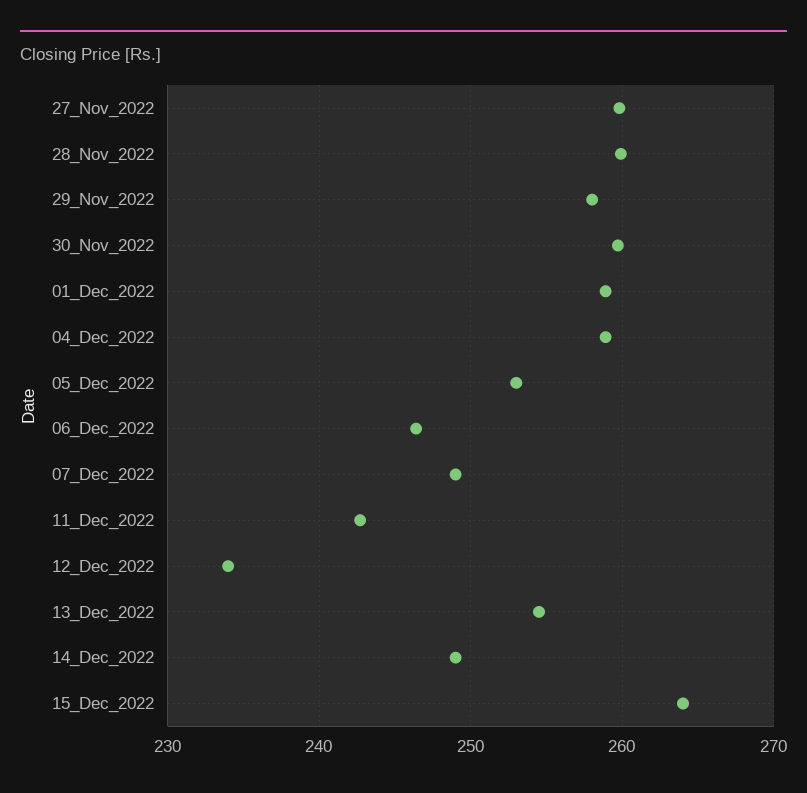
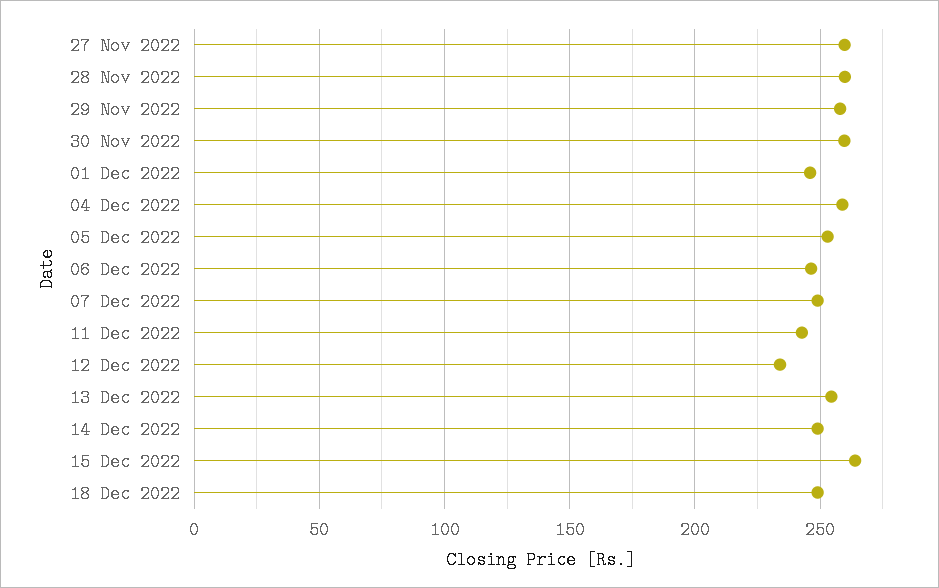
01_Dec_2022: 259 -> 245
18 Dec 2022: none -> 250

